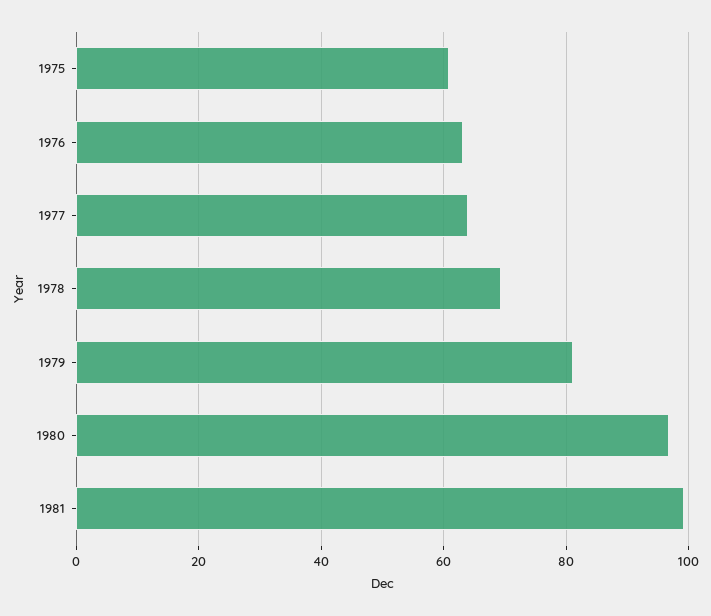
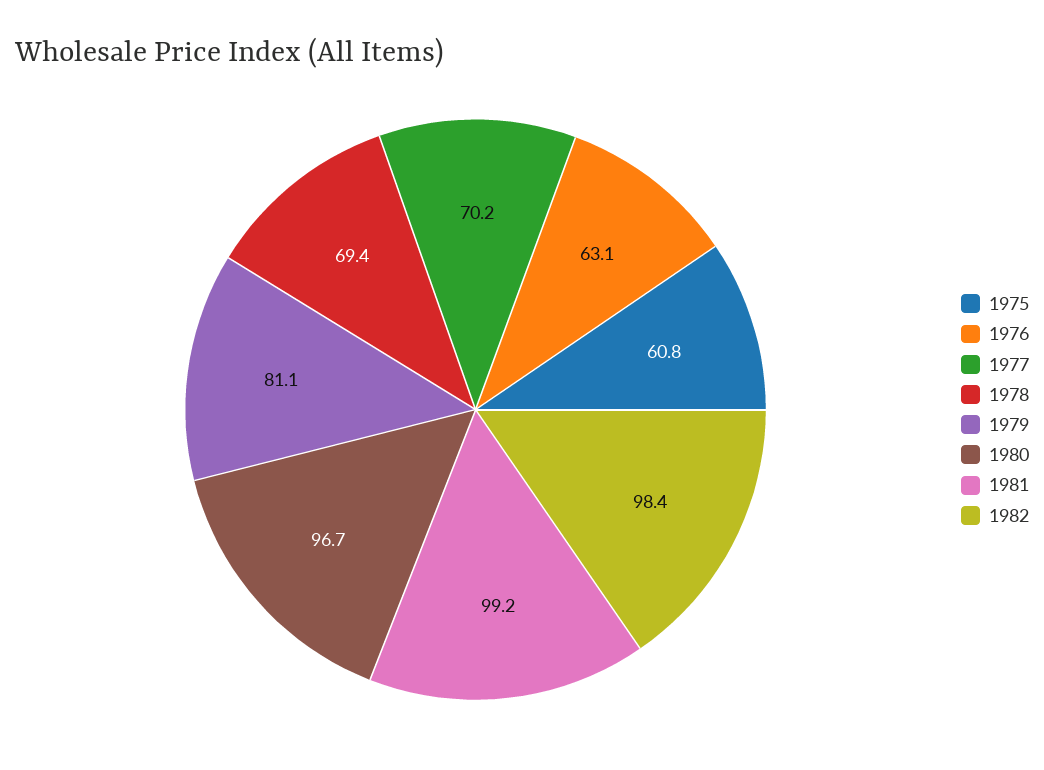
1977: 64 -> 70.2
1982: none -> 98.4

